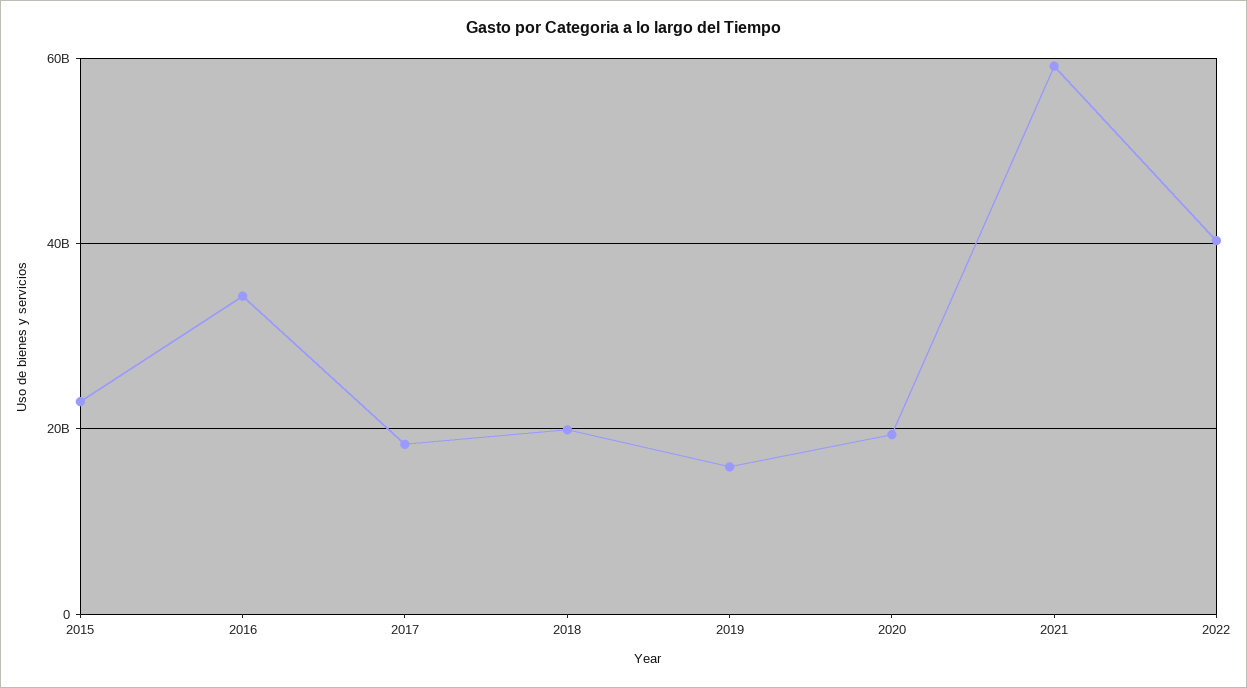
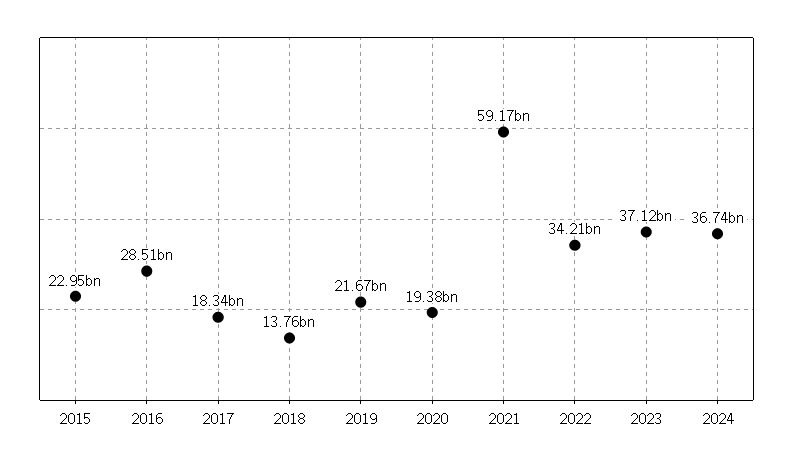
2016: 34000000000 -> 28510000000
2018: 20000000000 -> 13760000000
2019: 16000000000 -> 21670000000
2022: 40000000000 -> 34210000000
2023: none -> 37120000000
2024: none -> 36740000000

